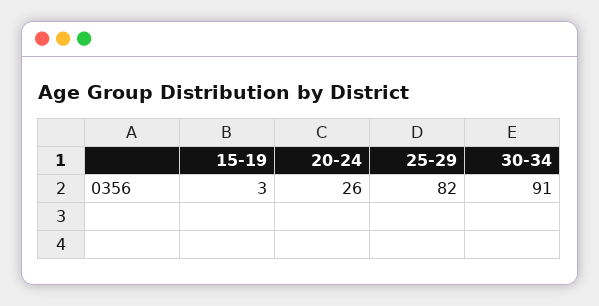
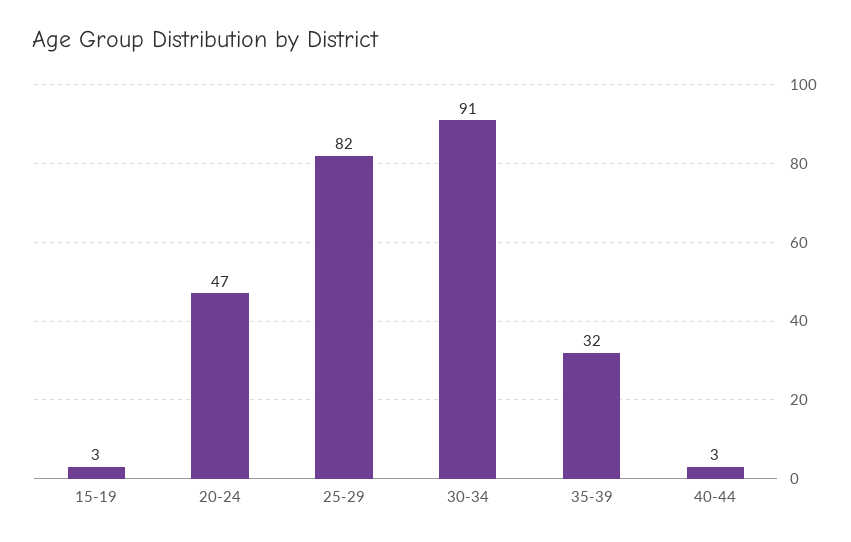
20-24: 26 -> 47
35-39: none -> 32
40-44: none -> 3

